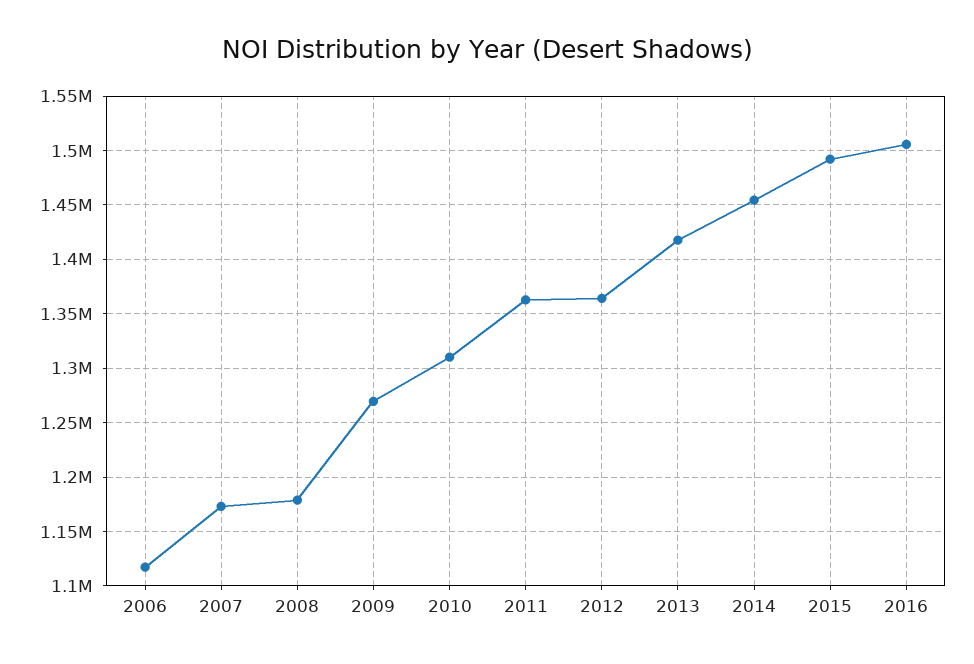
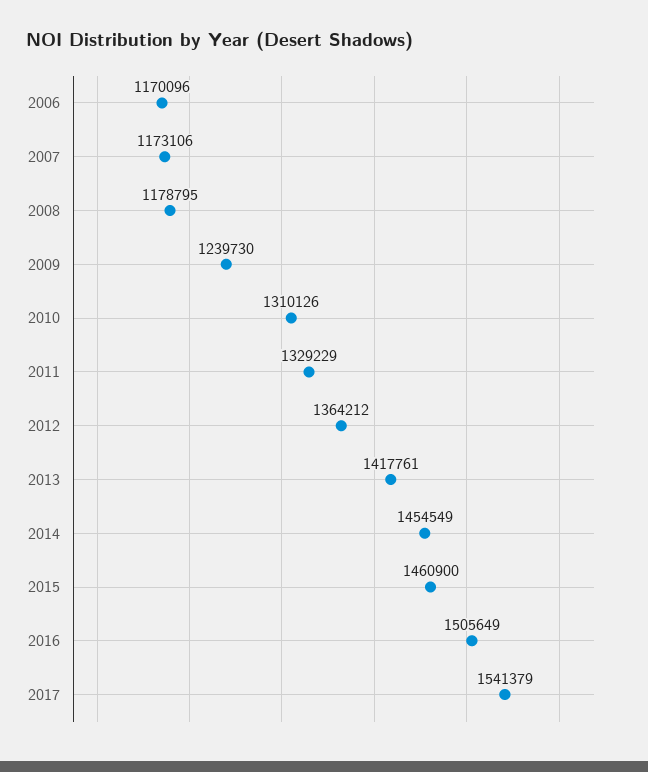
2006: 1120000 -> 1170096
2009: 1270000 -> 1239730
2011: 1360000 -> 1329229
2015: 1490000 -> 1460900
2017: none -> 1541379

